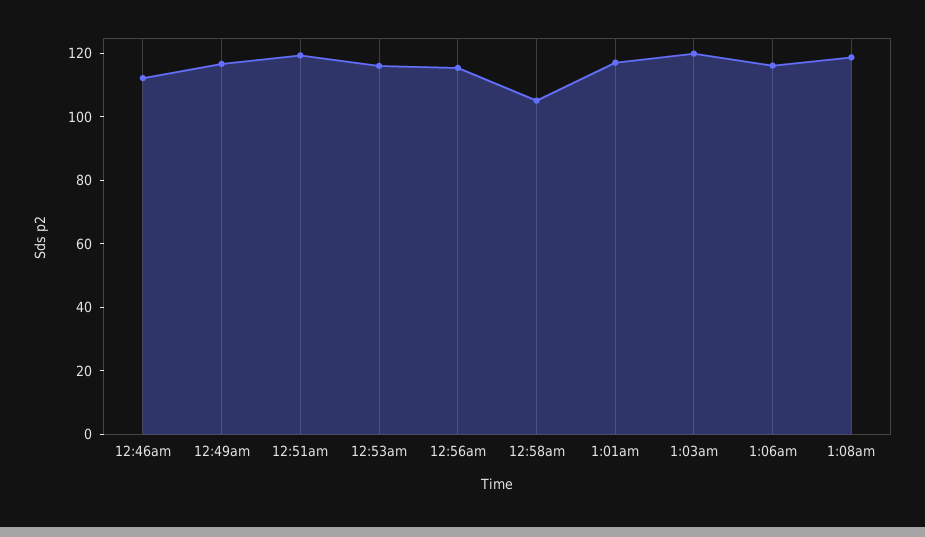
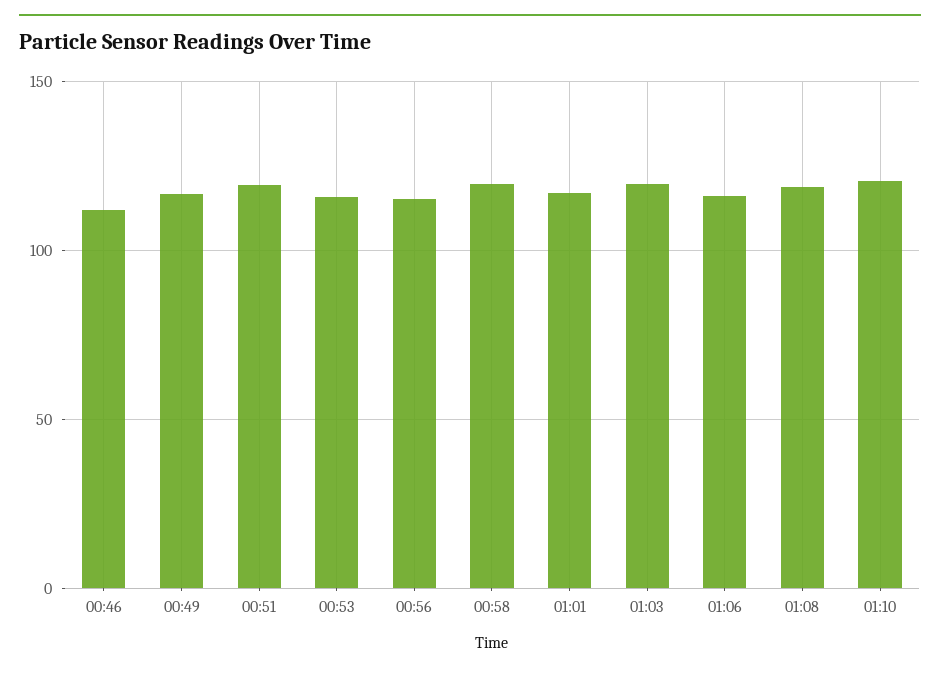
12:58am: 105 -> 120
01:10: none -> 120

